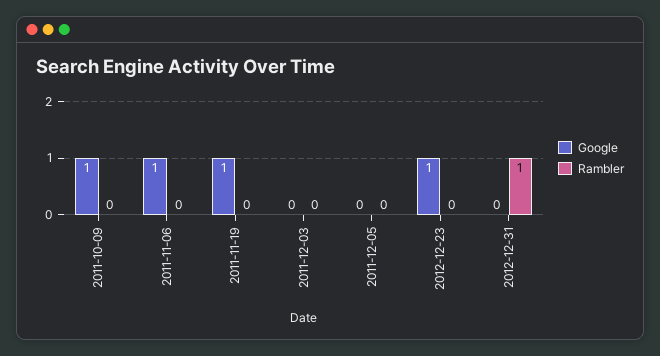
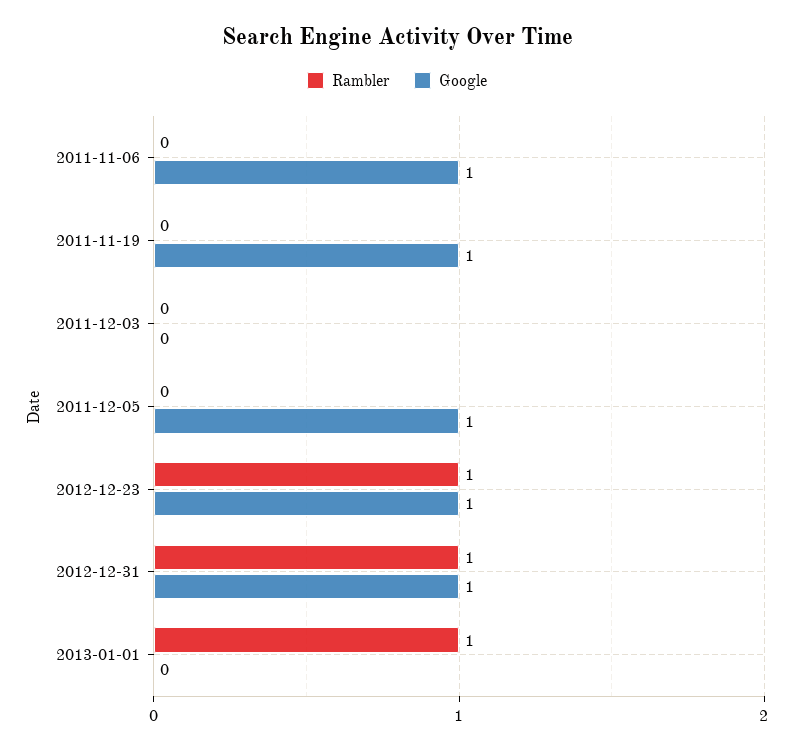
Google, 2011-10-09: 1 -> none
Rambler, 2011-10-09: 0 -> none
Google, 2011-12-05: 0 -> 1
Rambler, 2012-12-23: 0 -> 1
Google, 2012-12-31: 0 -> 1
Rambler, 2013-01-01: none -> 1
Google, 2013-01-01: none -> 0

